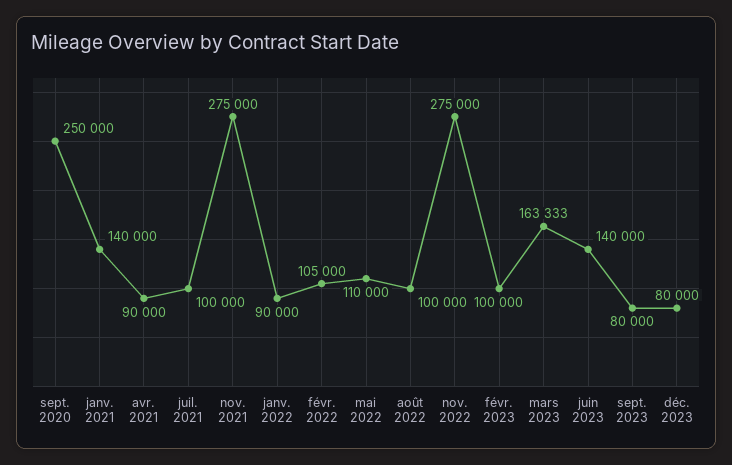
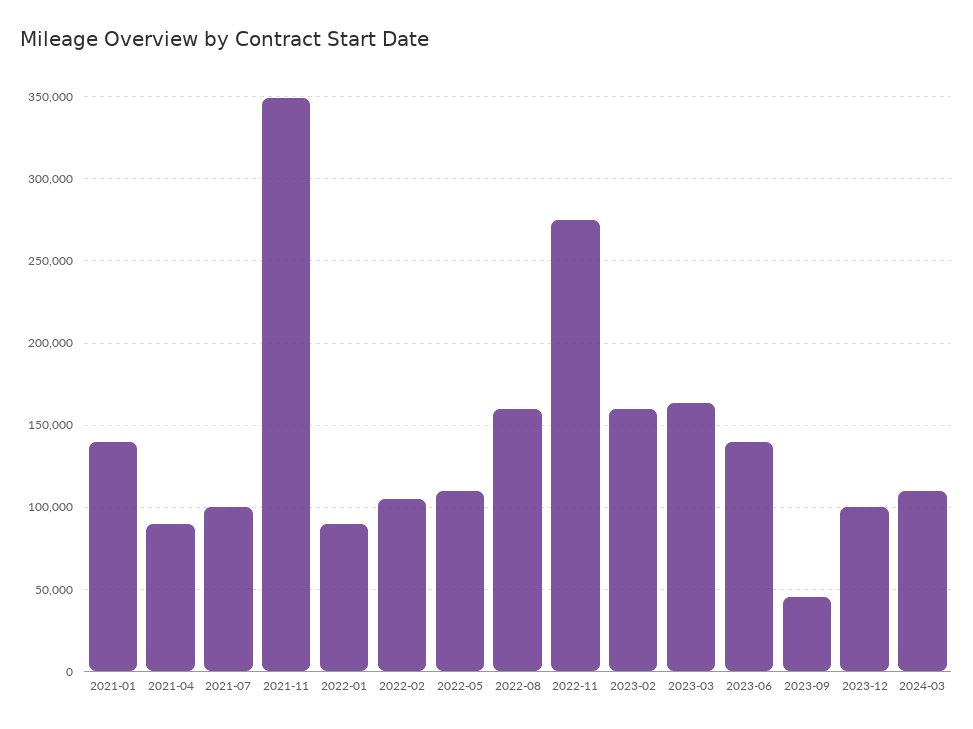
sept. 2020: 250000 -> none
nov. 2021: 275000 -> 350000
août 2022: 100000 -> 160000
févr. 2023: 100000 -> 160000
sept. 2023: 80000 -> 45000
déc. 2023: 80000 -> 100000
2024-03: none -> 110000

